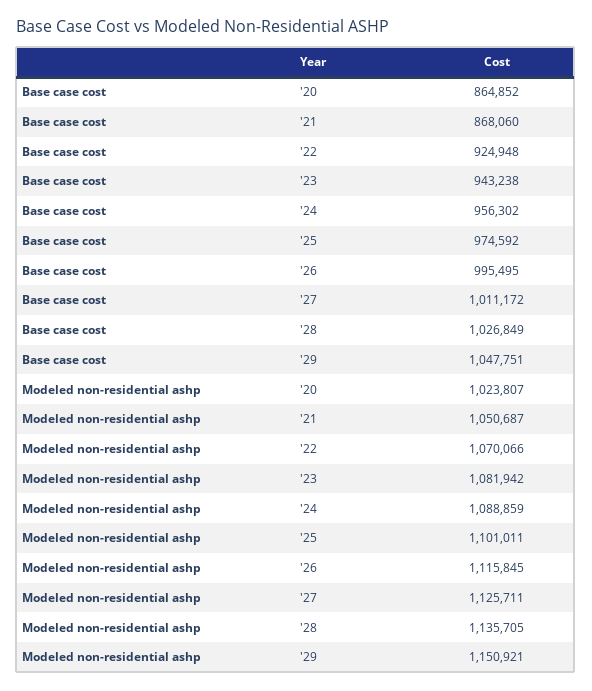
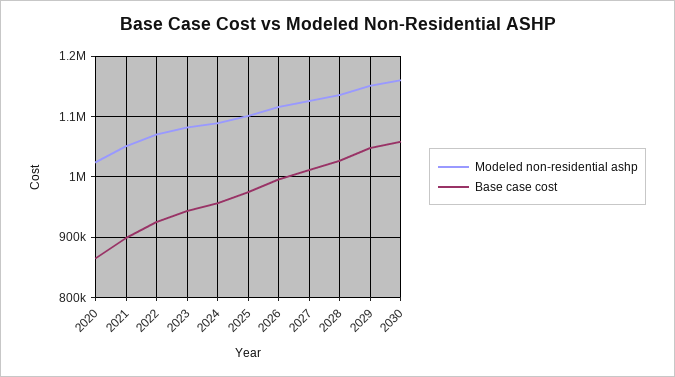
Base case cost, '21: 868060 -> 900000
Modeled non-residential ashp, 2030: none -> 1160000
Base case cost, 2030: none -> 1060000

